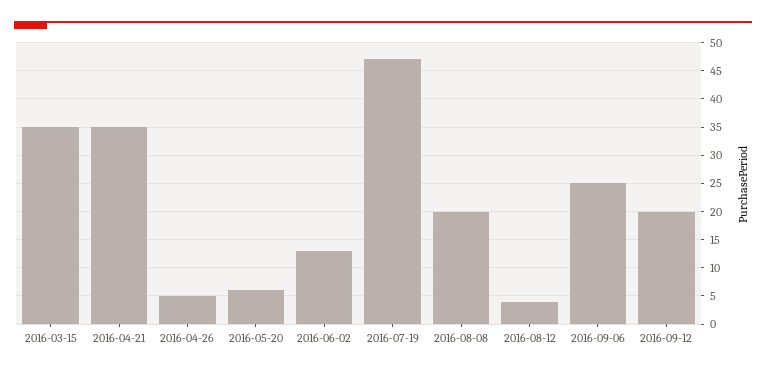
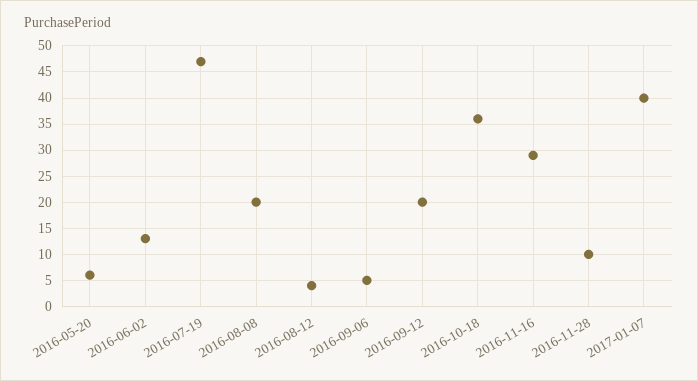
2016-03-15: 35 -> none
2016-04-21: 35 -> none
2016-04-26: 5 -> none
2016-09-06: 25 -> 5
2016-10-18: none -> 35
2016-11-16: none -> 30
2016-11-28: none -> 10
2017-01-07: none -> 40

